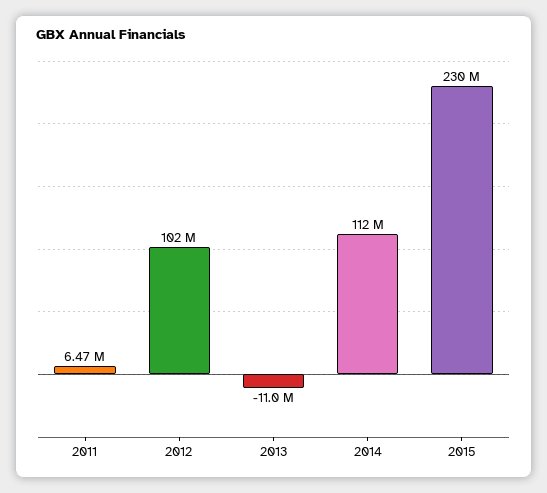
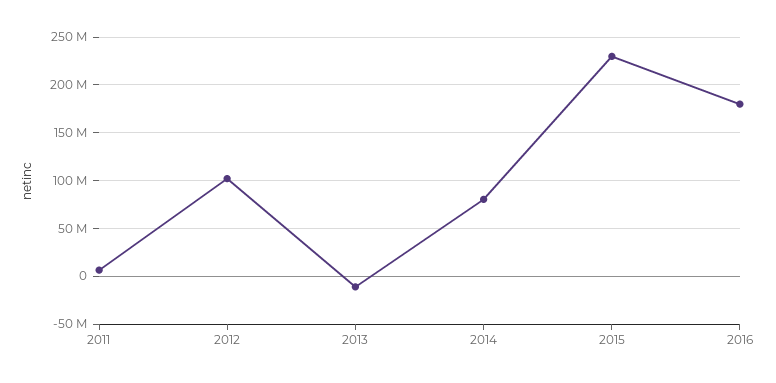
2014: 112000000 -> 80000000
2016: none -> 180000000

